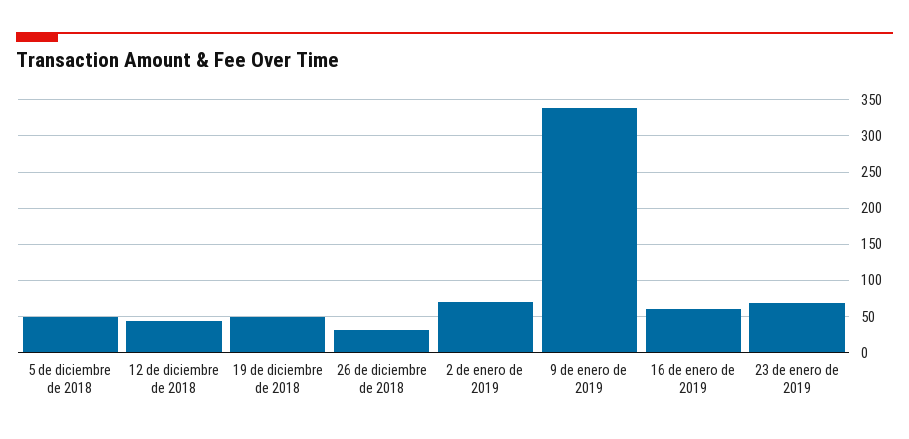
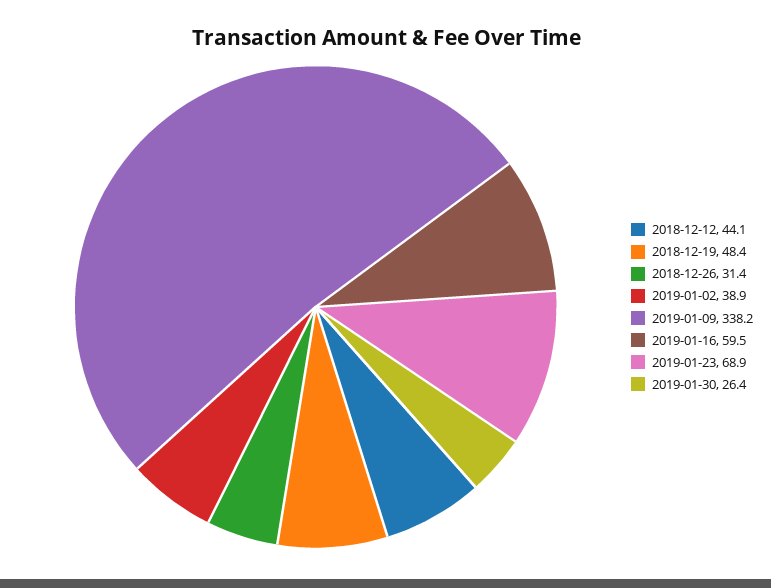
5 de diciembre de 2018: 50 -> none
2 de enero de 2019: 70 -> 38.9
2019-01-30: none -> 26.4

